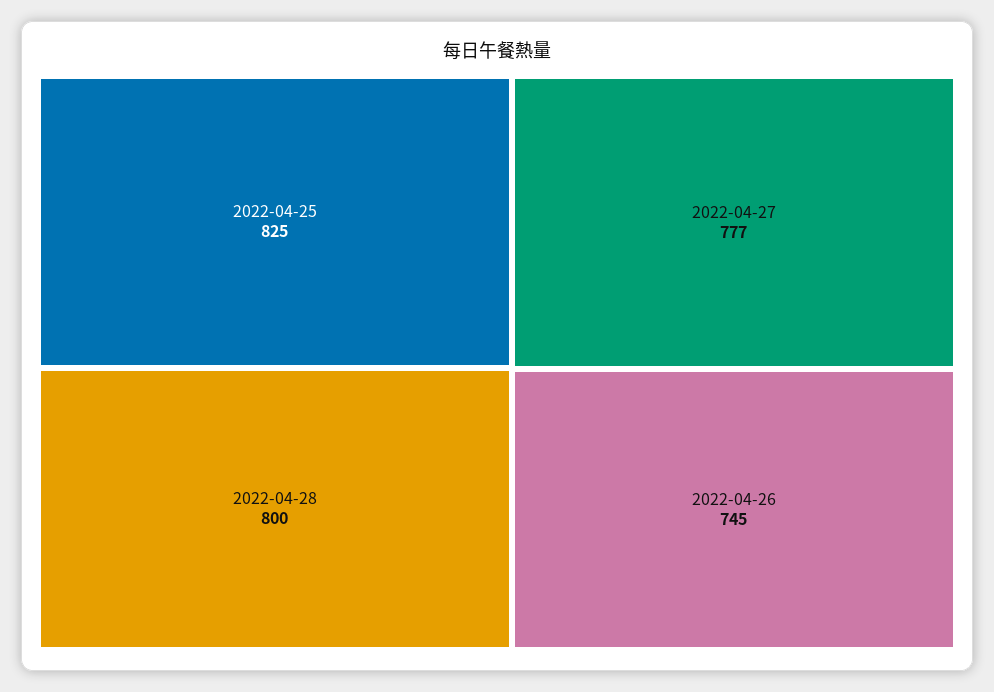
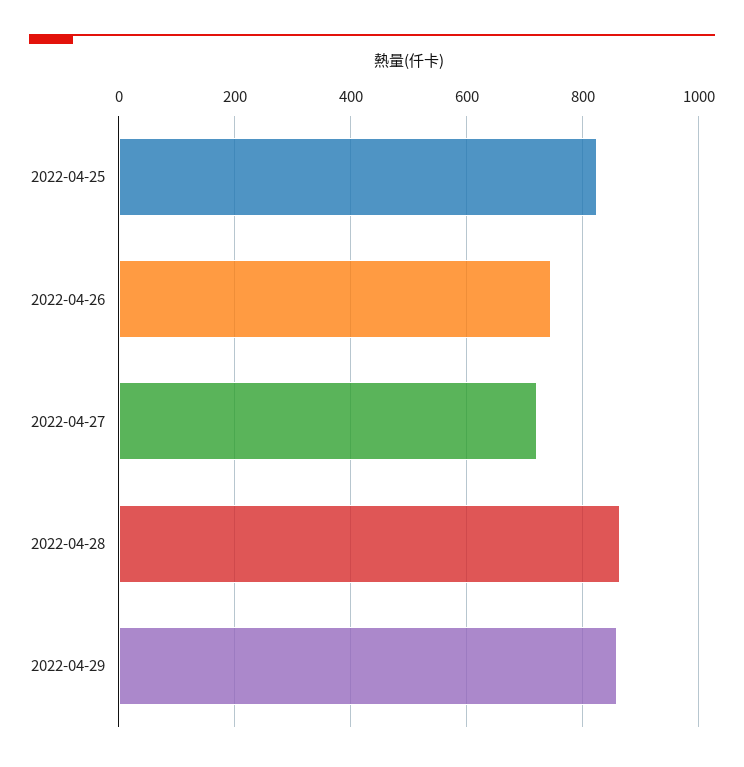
2022-04-28: 800 -> 860
2022-04-27: 777 -> 720
2022-04-29: none -> 860

